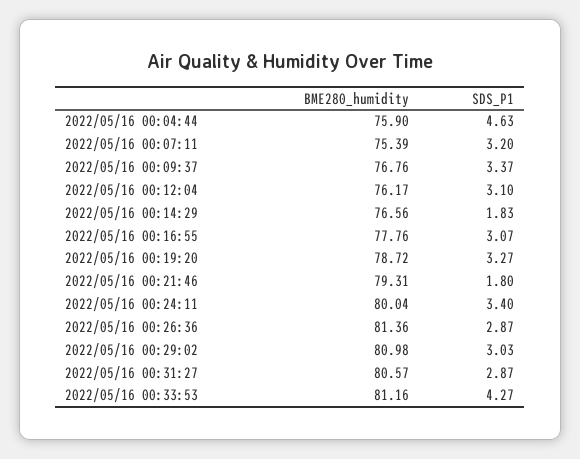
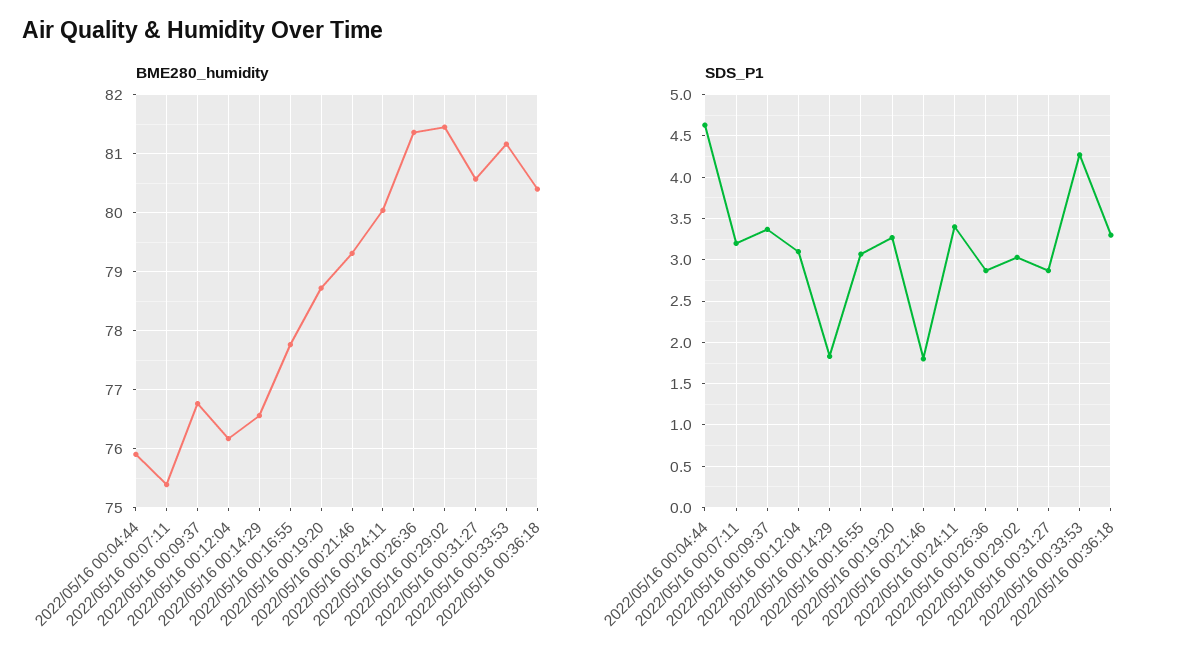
BME280_humidity, 2022/05/16 00:29:02: 80.98 -> 81.4
BME280_humidity, 2022/05/16 00:36:18: none -> 80.4
SDS_P1, 2022/05/16 00:36:18: none -> 3.3

